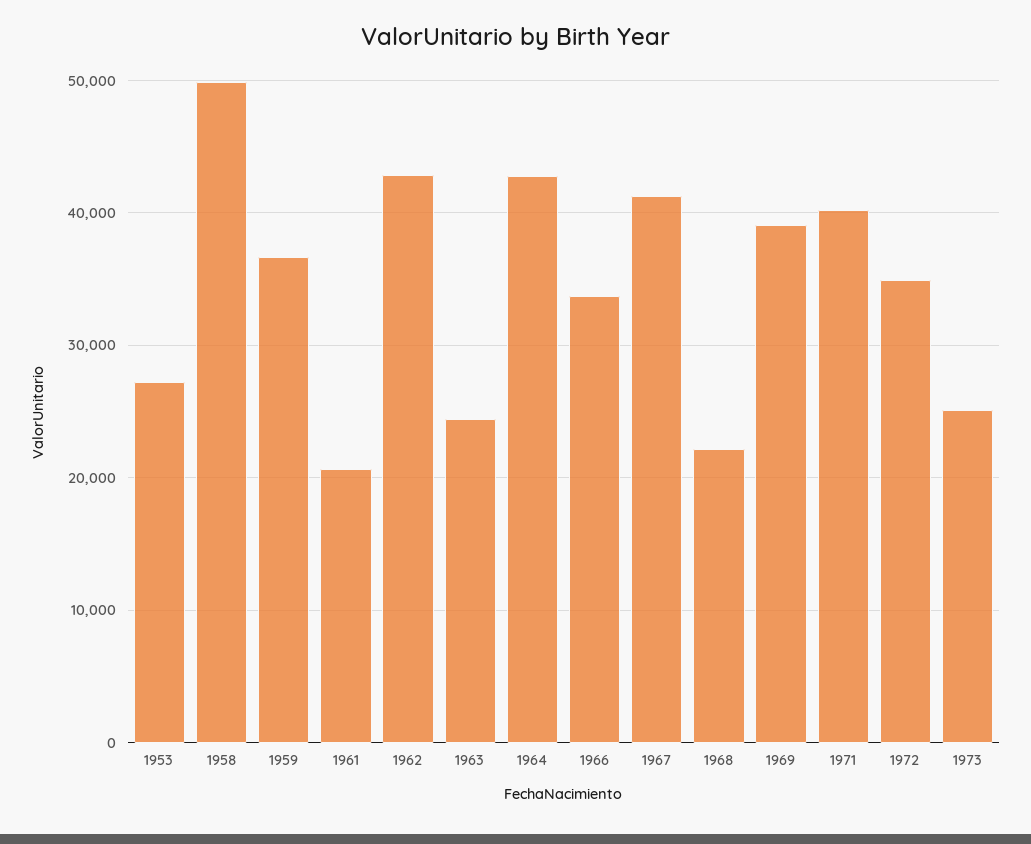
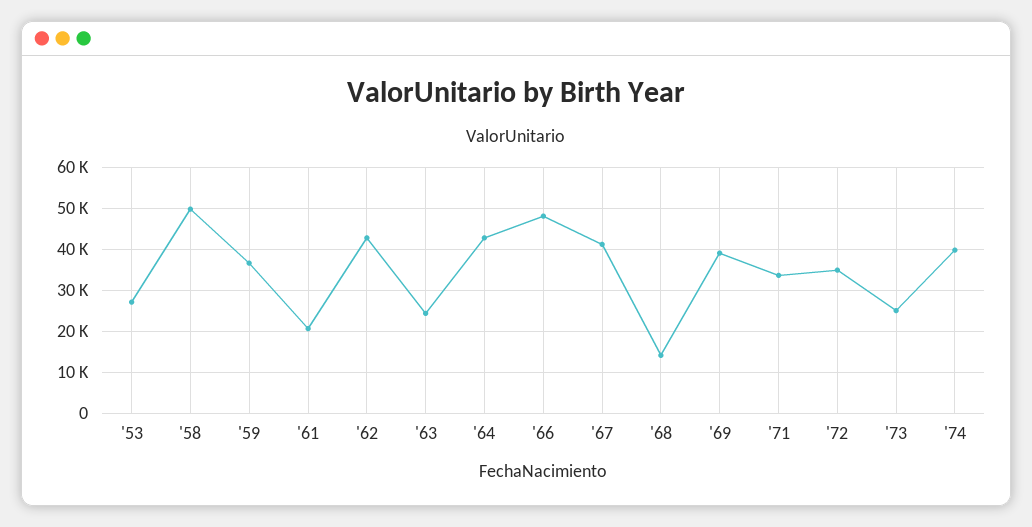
1966: 34000 -> 48000
1968: 22000 -> 14000
1971: 40000 -> 34000
'74: none -> 40000

